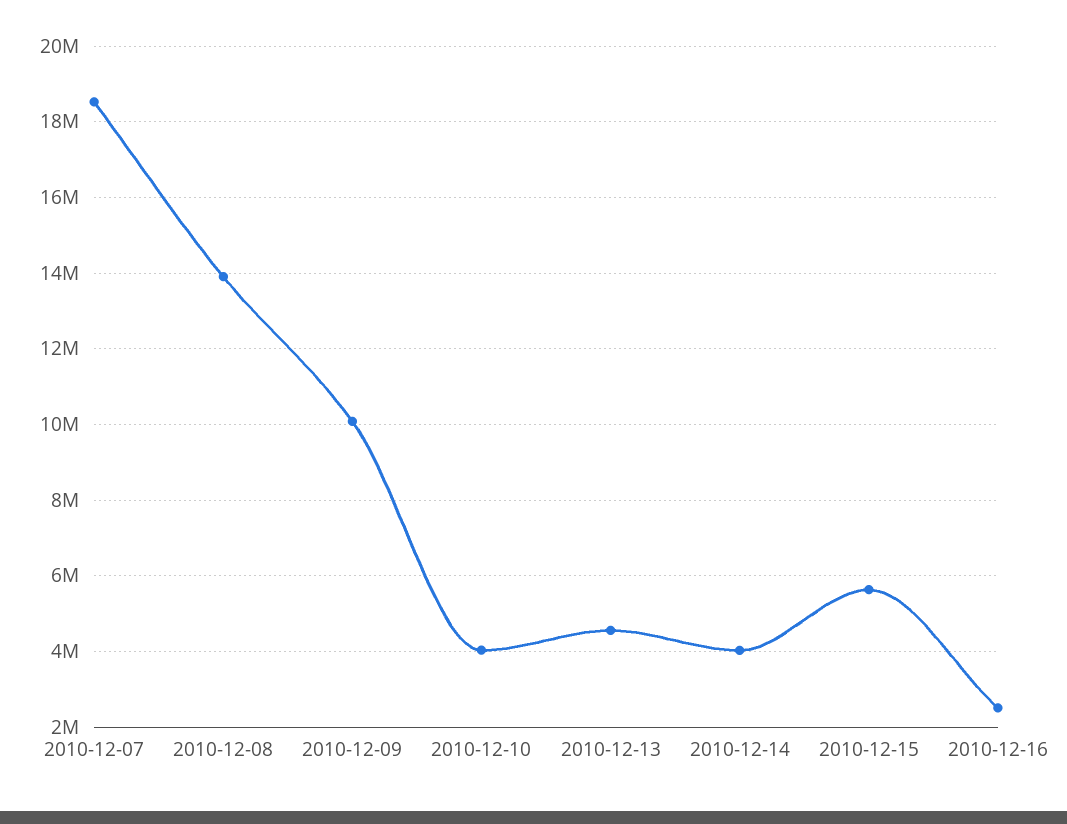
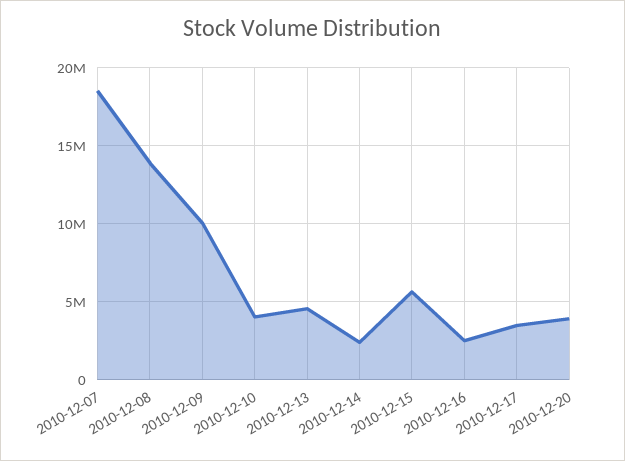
2010-12-14: 4000000 -> 2500000
2010-12-17: none -> 3500000
2010-12-20: none -> 4000000

